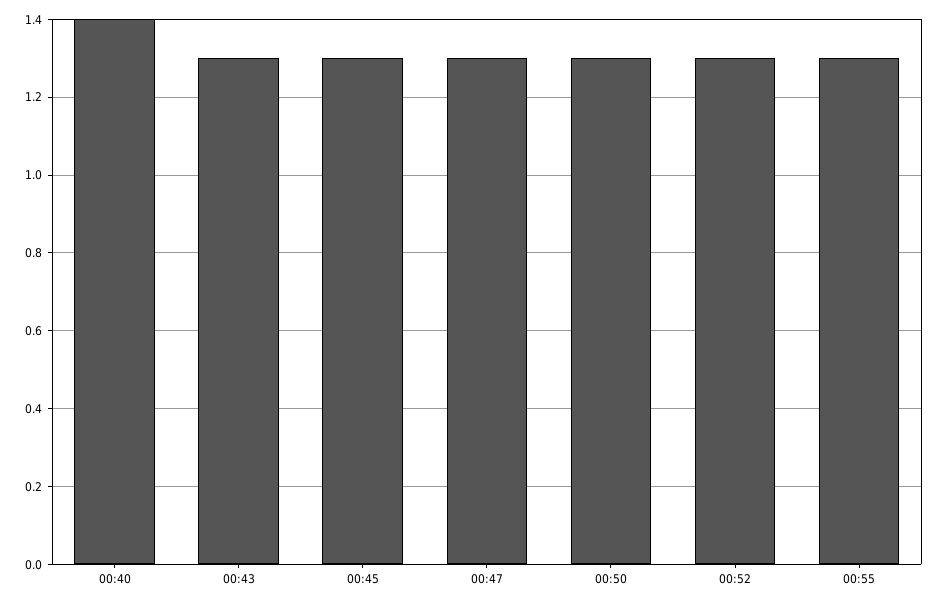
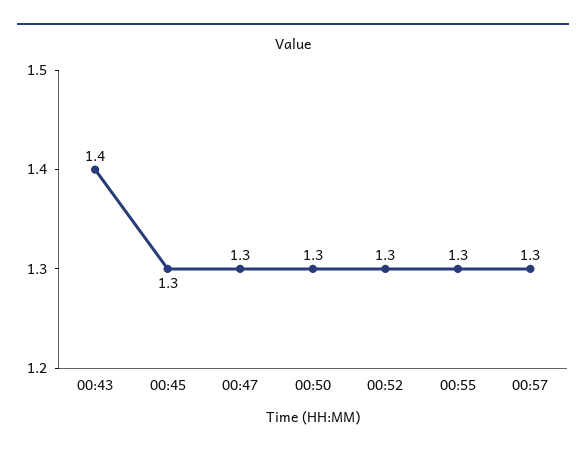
00:40: 1.4 -> none
00:43: 1.3 -> 1.4
00:57: none -> 1.3

